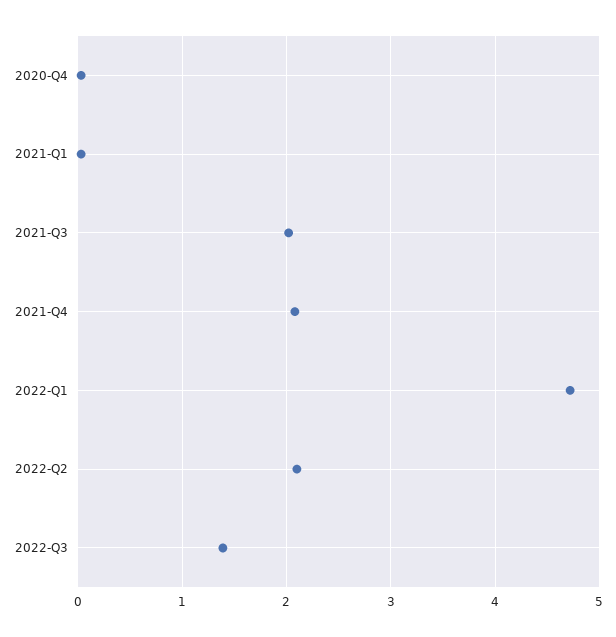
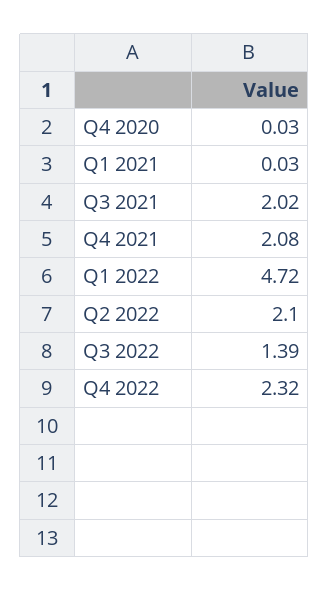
Q4 2022: none -> 2.32

